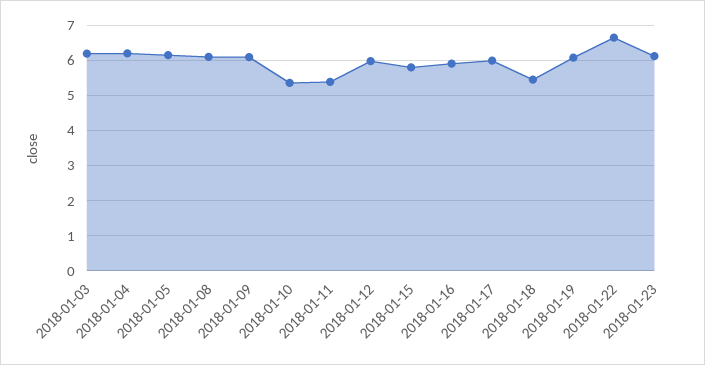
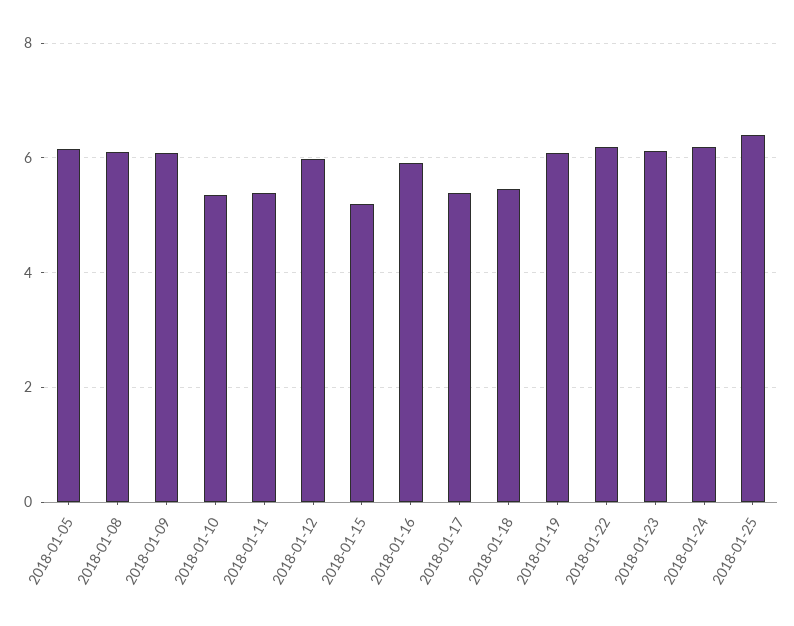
2018-01-03: 6.2 -> none
2018-01-04: 6.2 -> none
2018-01-15: 5.8 -> 5.2
2018-01-17: 6 -> 5.4
2018-01-22: 6.6 -> 6.2
2018-01-24: none -> 6.2
2018-01-25: none -> 6.4

